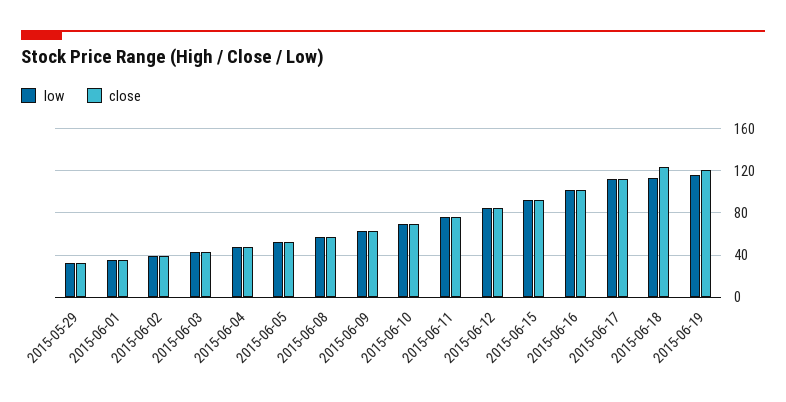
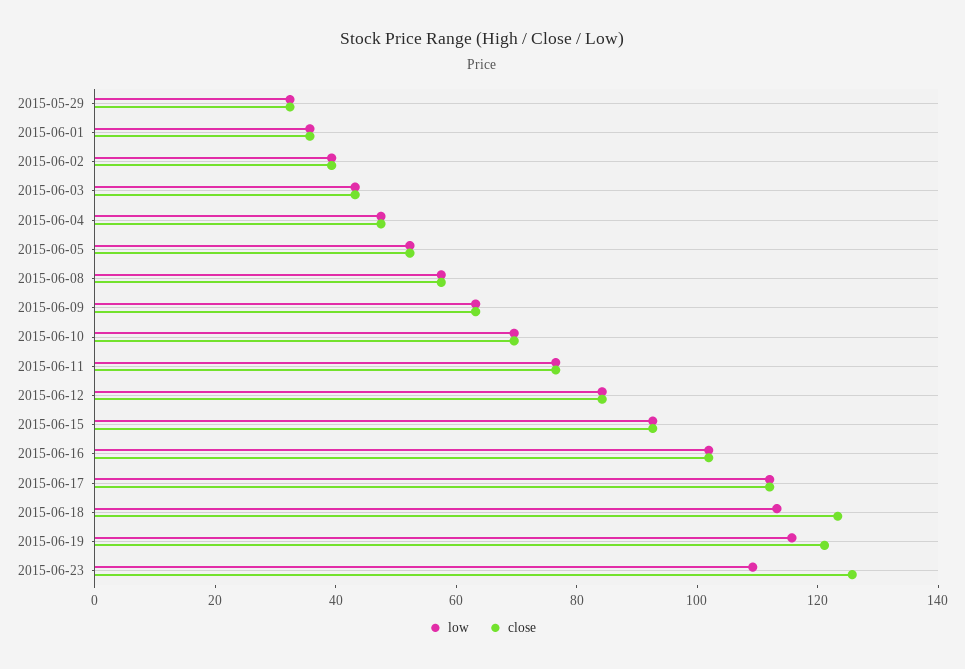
low, 2015-06-23: none -> 110
close, 2015-06-23: none -> 125

